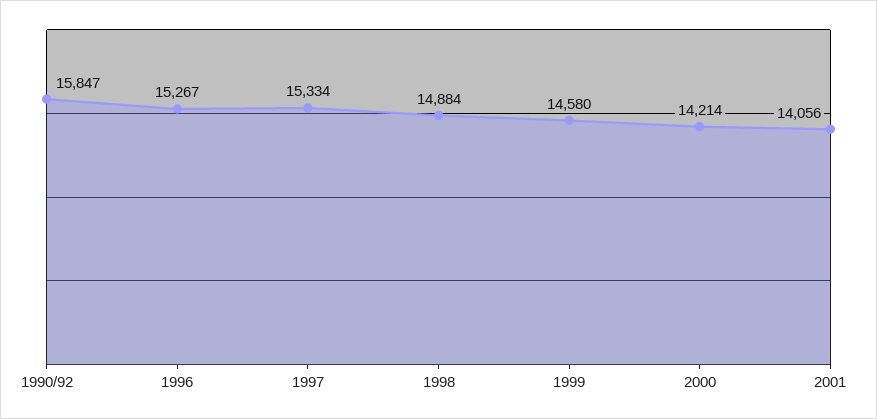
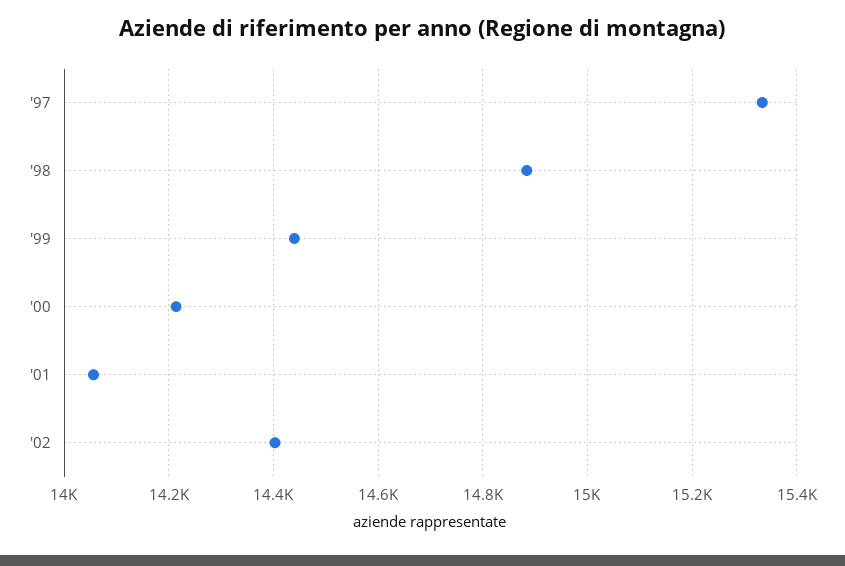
1990/92: 15847 -> none
1996: 15267 -> none
1999: 14580 -> 14440
'02: none -> 14400

